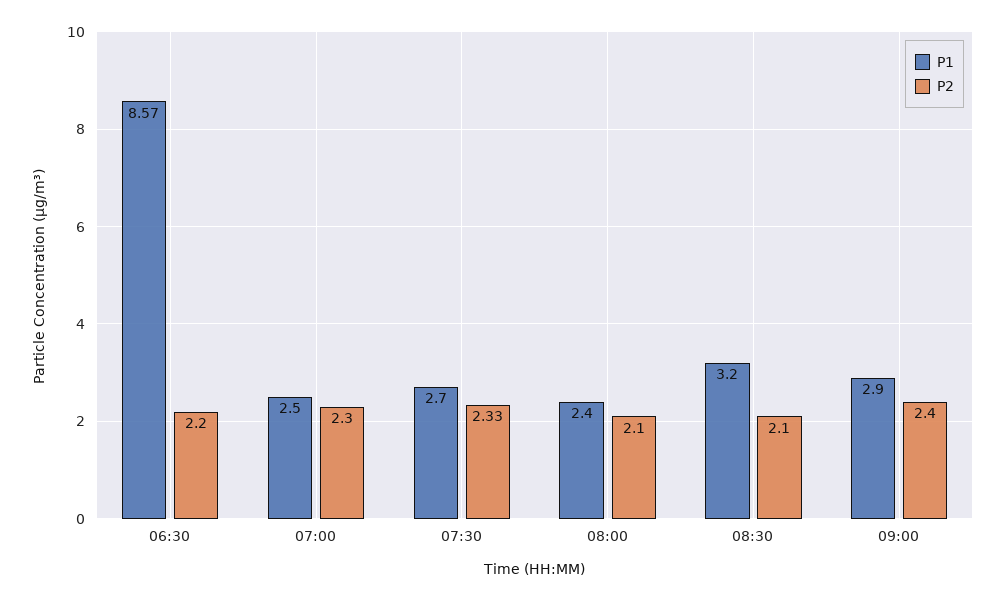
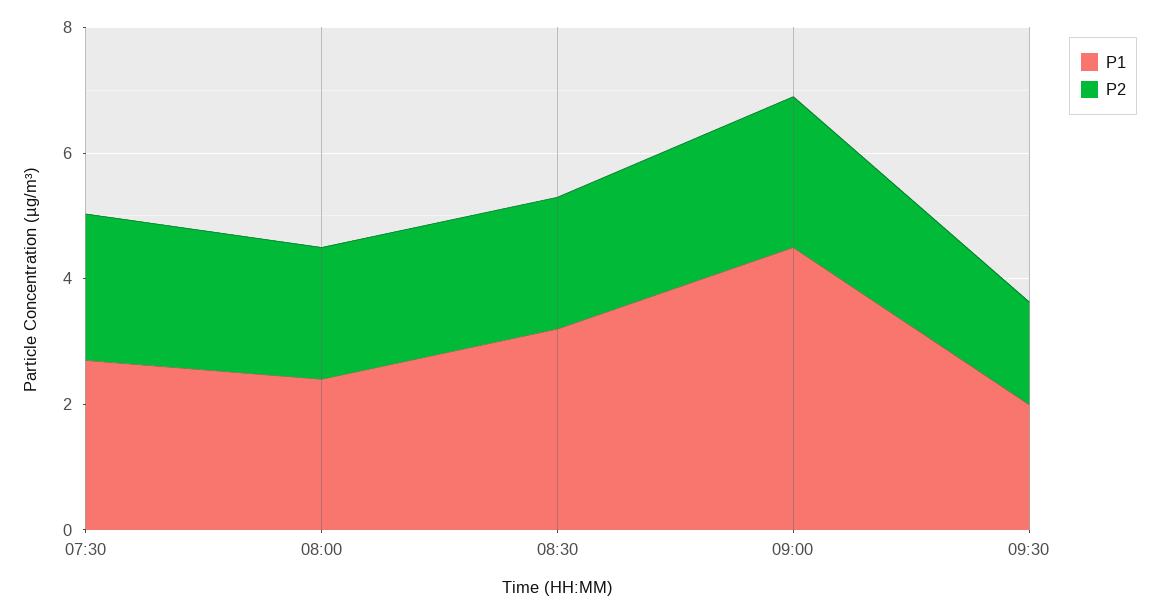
P1, 06:30: 8.57 -> none
P2, 06:30: 2.2 -> none
P1, 07:00: 2.5 -> none
P2, 07:00: 2.3 -> none
P1, 09:00: 2.9 -> 4.5
P1, 09:30: none -> 2
P2, 09:30: none -> 1.5

